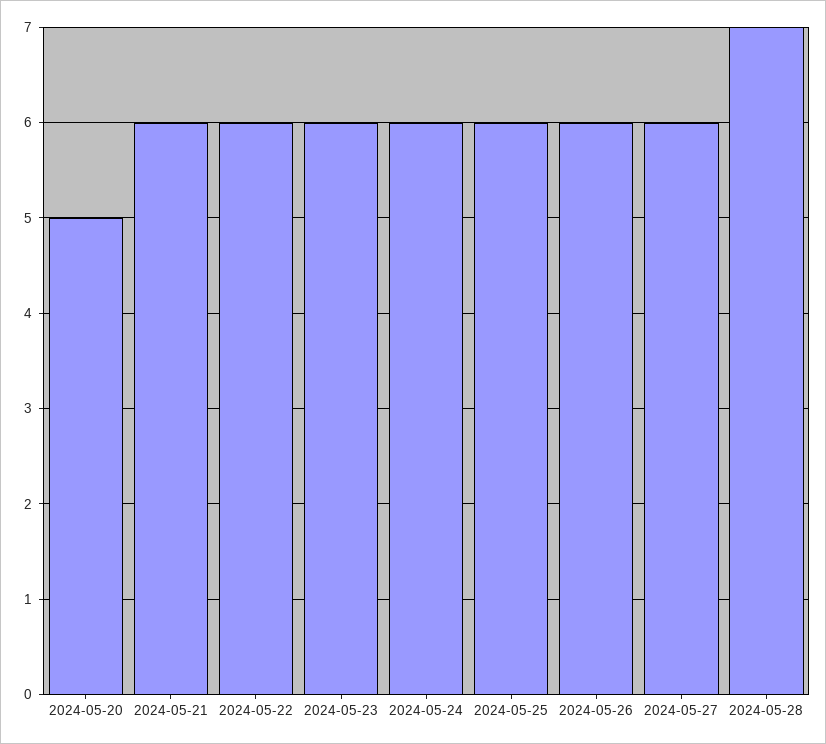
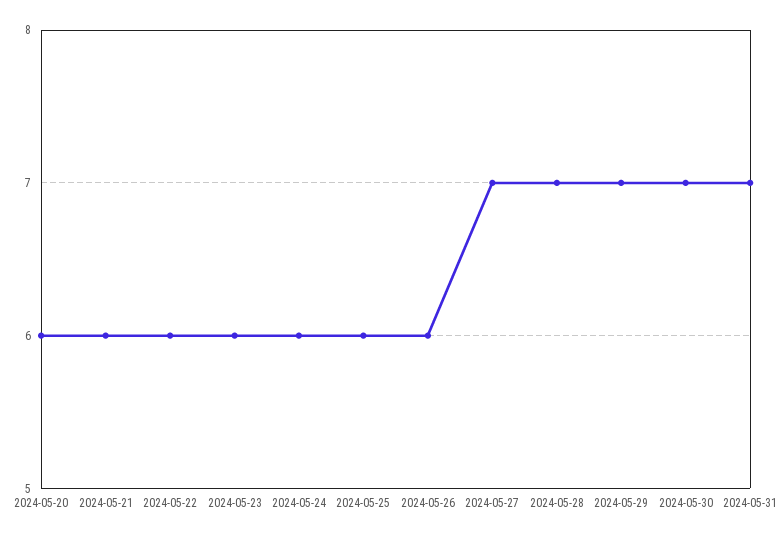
2024-05-20: 5 -> 6
2024-05-27: 6 -> 7
2024-05-29: none -> 7
2024-05-30: none -> 7
2024-05-31: none -> 7

